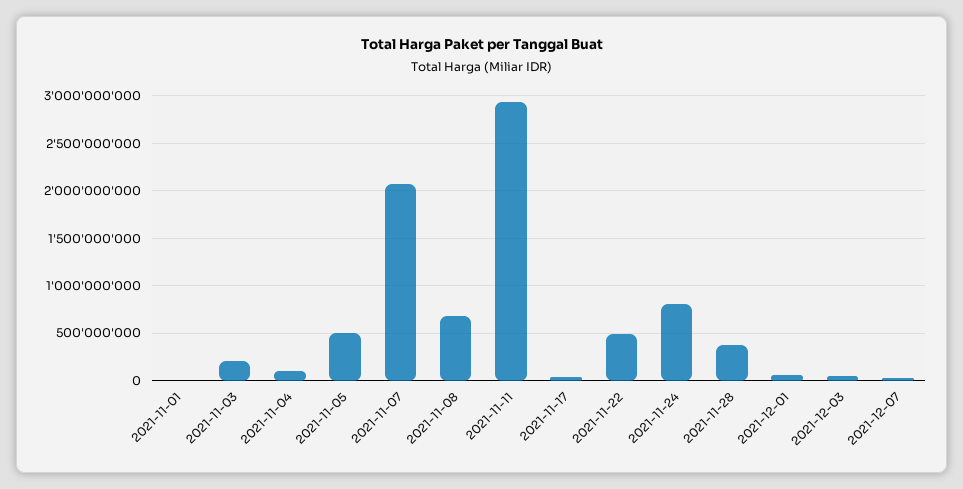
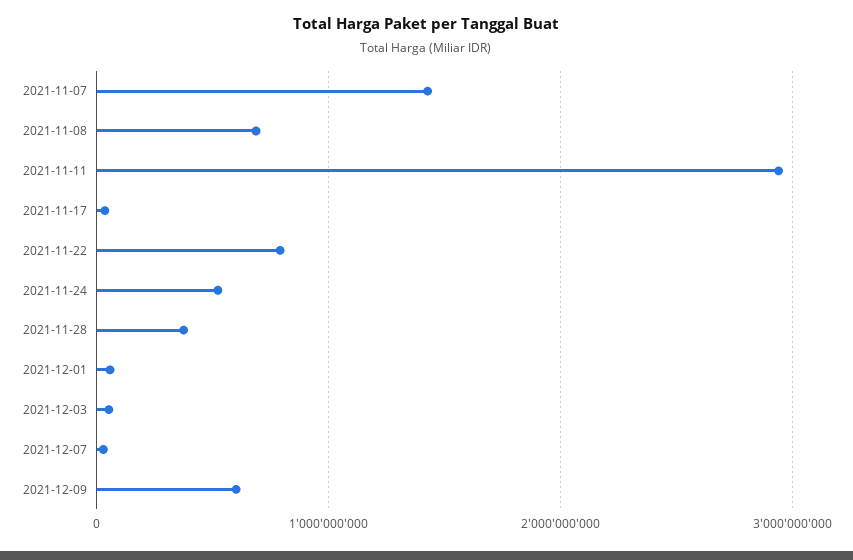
2021-11-01: 0 -> none
2021-11-03: 200000000 -> none
2021-11-04: 100000000 -> none
2021-11-05: 500000000 -> none
2021-11-07: 2100000000 -> 1400000000
2021-11-22: 500000000 -> 800000000
2021-11-24: 800000000 -> 500000000
2021-12-09: none -> 600000000

